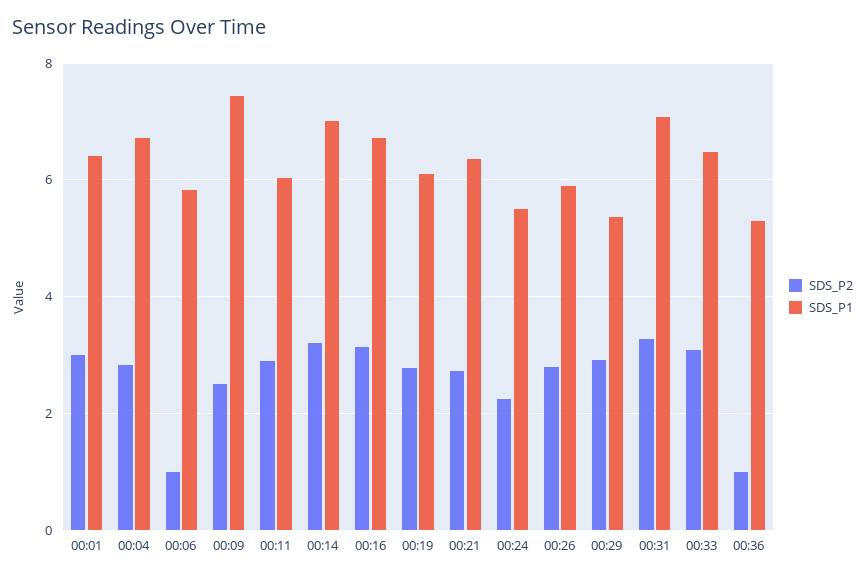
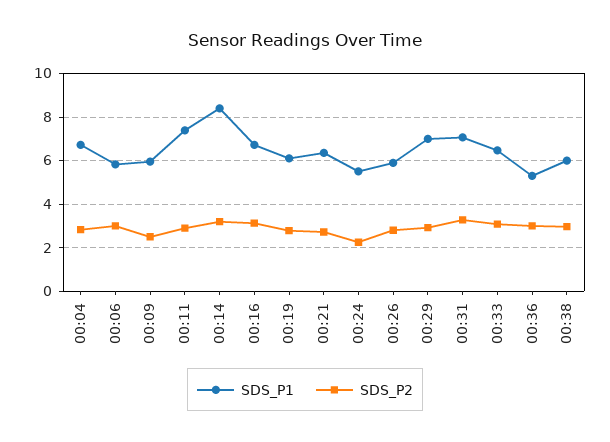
SDS_P2, 00:01: 3 -> none
SDS_P1, 00:01: 6.4 -> none
SDS_P2, 00:06: 1 -> 3
SDS_P1, 00:09: 7.4 -> 6
SDS_P1, 00:11: 6 -> 7.5
SDS_P1, 00:14: 7 -> 8.5
SDS_P1, 00:29: 5.4 -> 7
SDS_P2, 00:36: 1 -> 3
SDS_P1, 00:38: none -> 6
SDS_P2, 00:38: none -> 3

